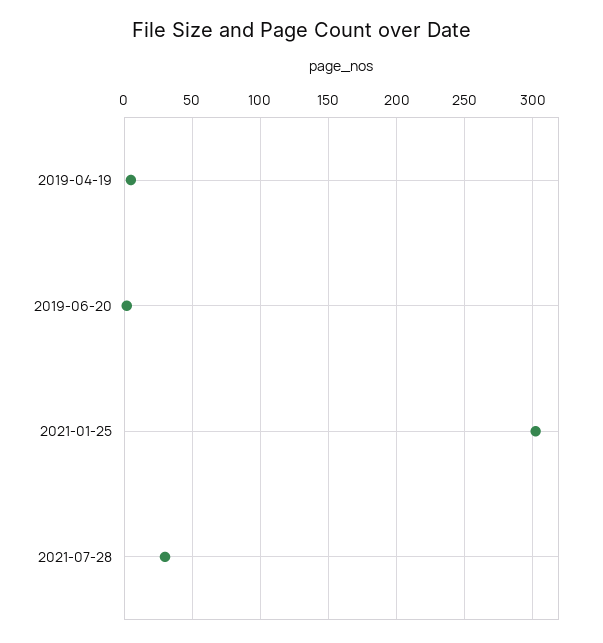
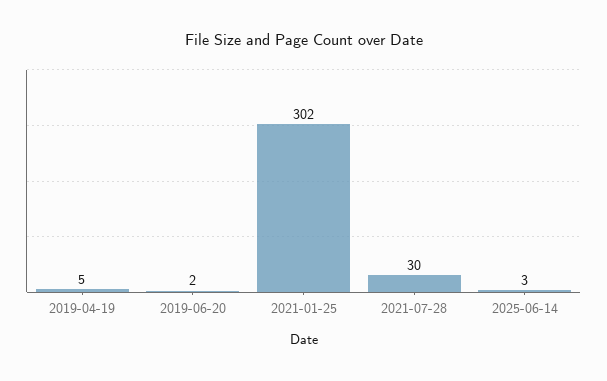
2025-06-14: none -> 3

